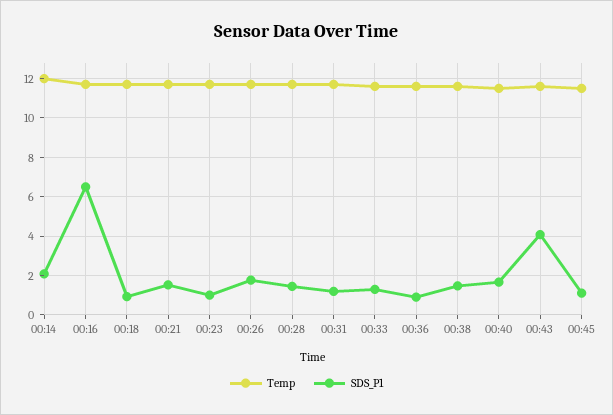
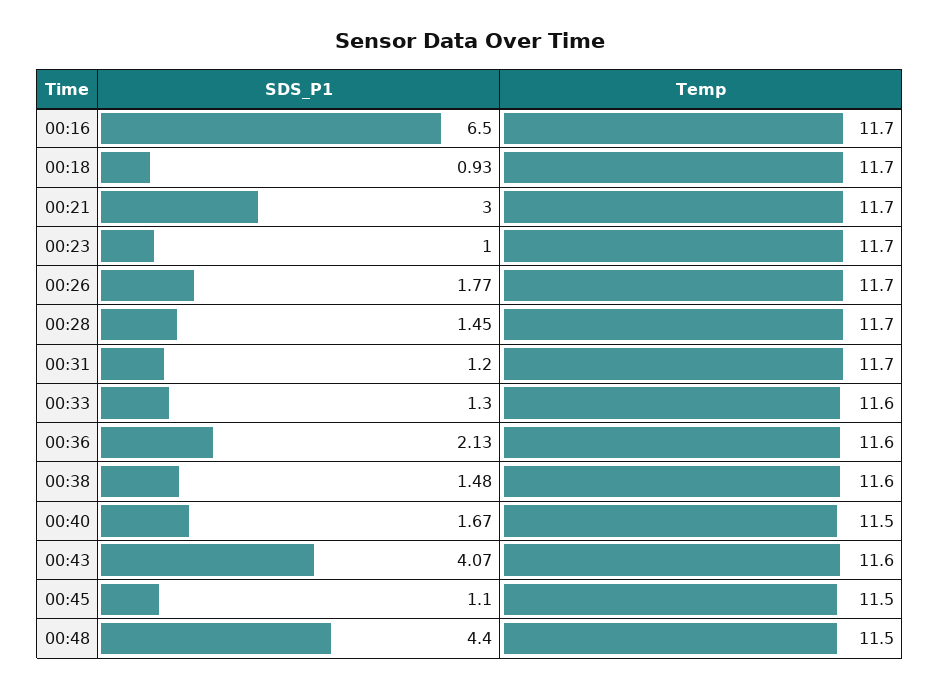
Temp, 00:14: 12 -> none
SDS_P1, 00:14: 2 -> none
SDS_P1, 00:21: 1.5 -> 3
SDS_P1, 00:36: 1 -> 2.13
SDS_P1, 00:48: none -> 4.4
Temp, 00:48: none -> 11.5

